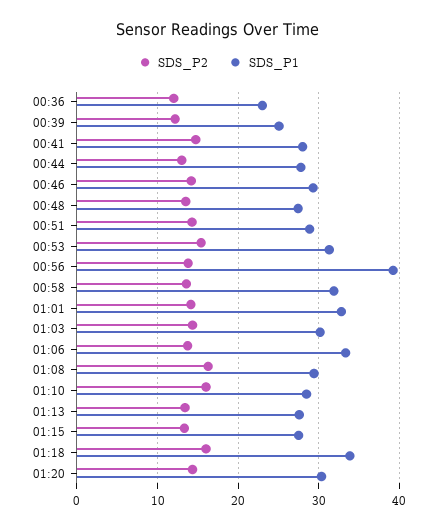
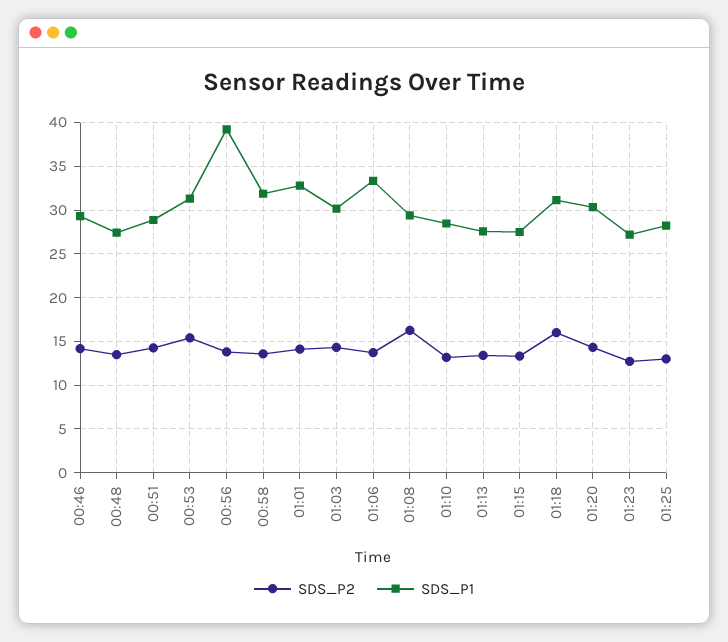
SDS_P2, 00:36: 12 -> none
SDS_P1, 00:36: 23 -> none
SDS_P2, 00:39: 12 -> none
SDS_P1, 00:39: 25 -> none
SDS_P2, 00:41: 15 -> none
SDS_P1, 00:41: 28 -> none
SDS_P2, 00:44: 13 -> none
SDS_P1, 00:44: 28 -> none
SDS_P2, 01:10: 16 -> 13
SDS_P1, 01:18: 34 -> 31
SDS_P2, 01:23: none -> 13
SDS_P1, 01:23: none -> 27
SDS_P2, 01:25: none -> 13
SDS_P1, 01:25: none -> 28

